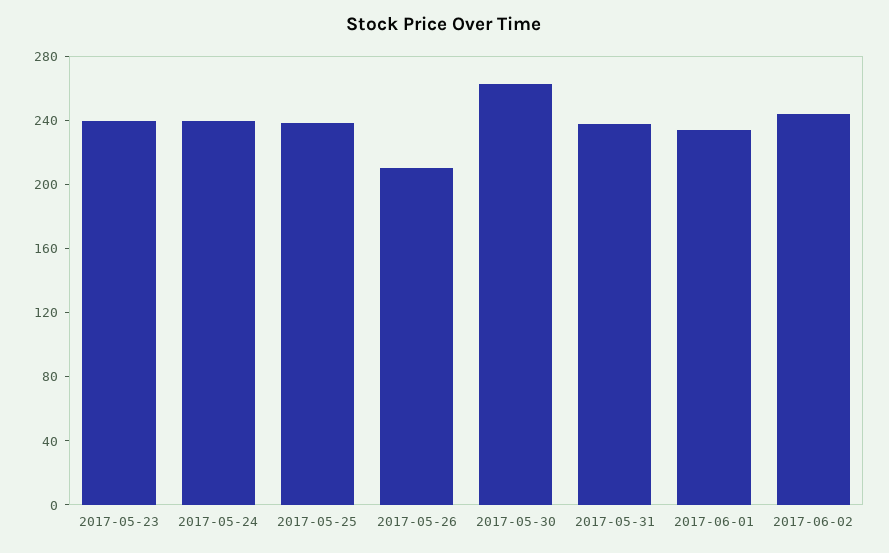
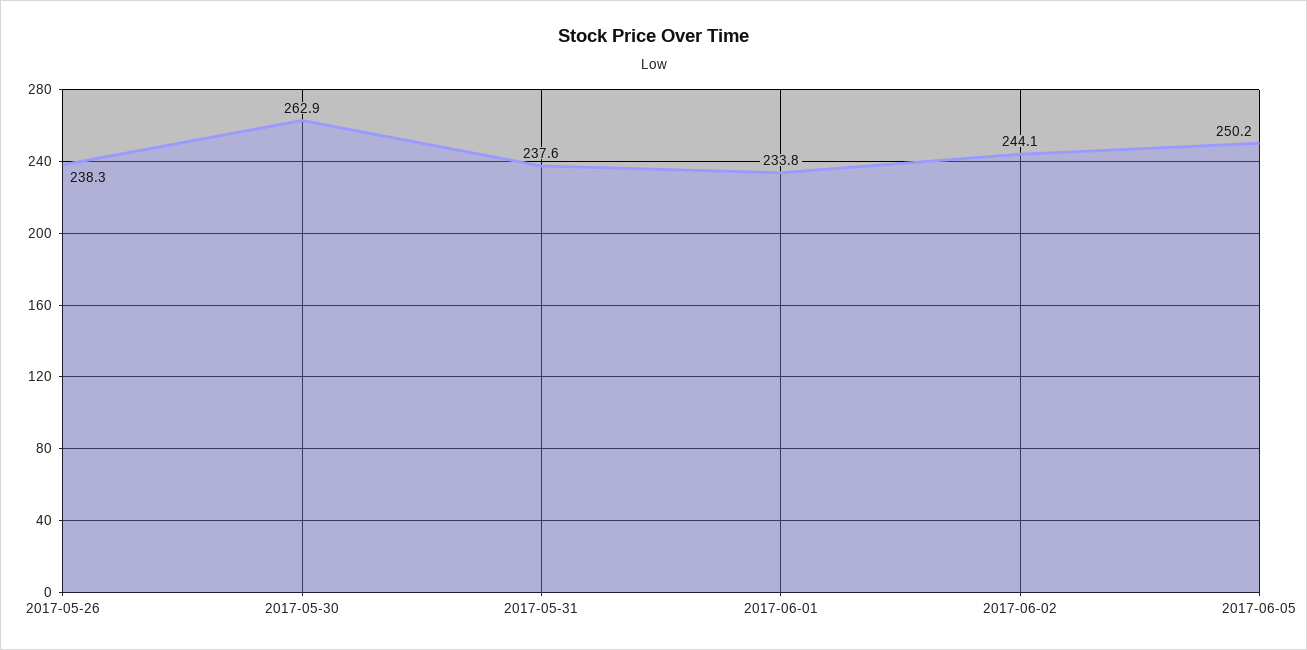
2017-05-23: 240 -> none
2017-05-24: 240 -> none
2017-05-25: 240 -> none
2017-05-26: 210 -> 238.3
2017-06-05: none -> 250.2

